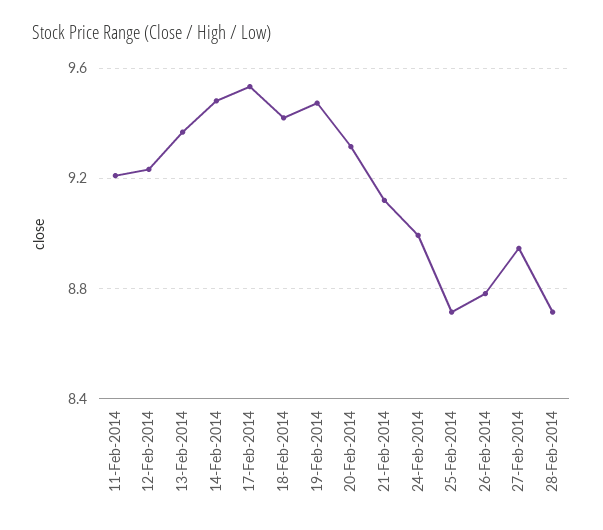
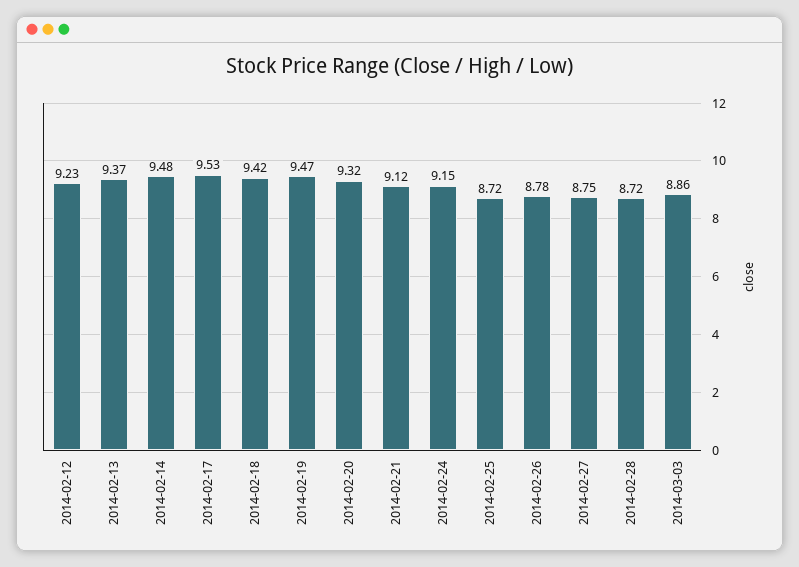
11-Feb-2014: 9.2 -> none
24-Feb-2014: 9 -> 9.15
27-Feb-2014: 8.95 -> 8.75
2014-03-03: none -> 8.86

